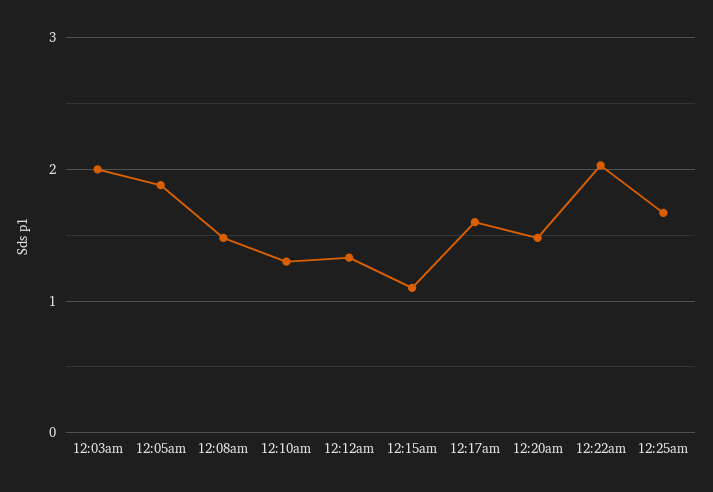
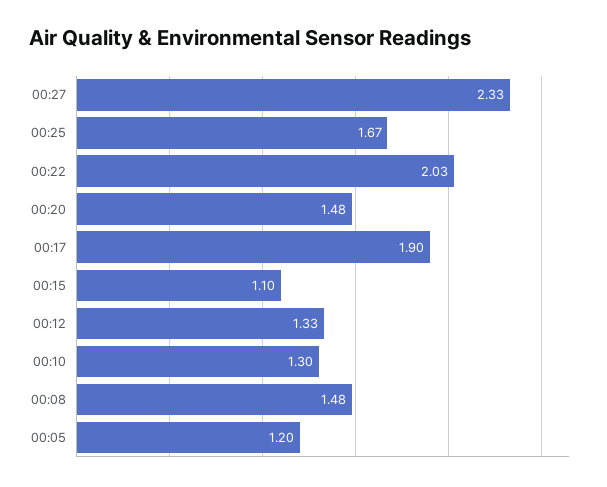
12:03am: 2 -> none
12:05am: 1.9 -> 1.2
12:17am: 1.6 -> 1.9
00:27: none -> 2.33

